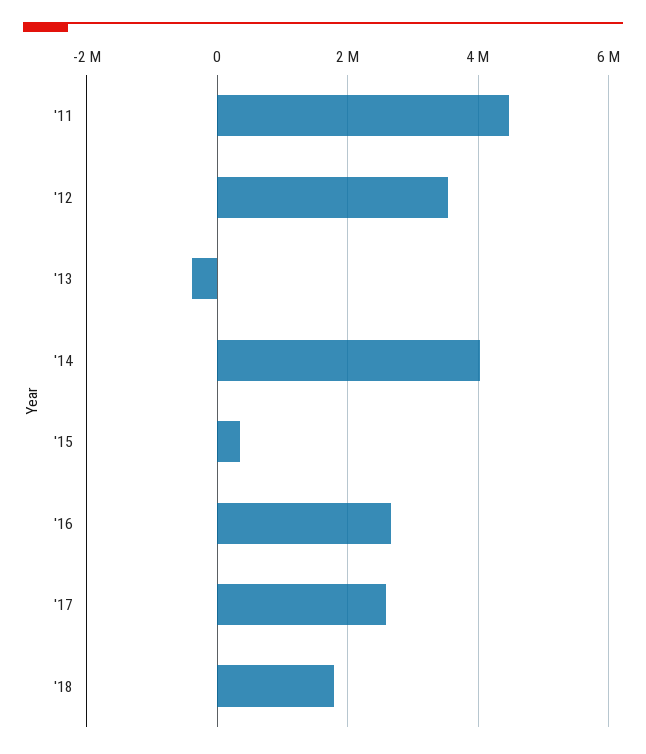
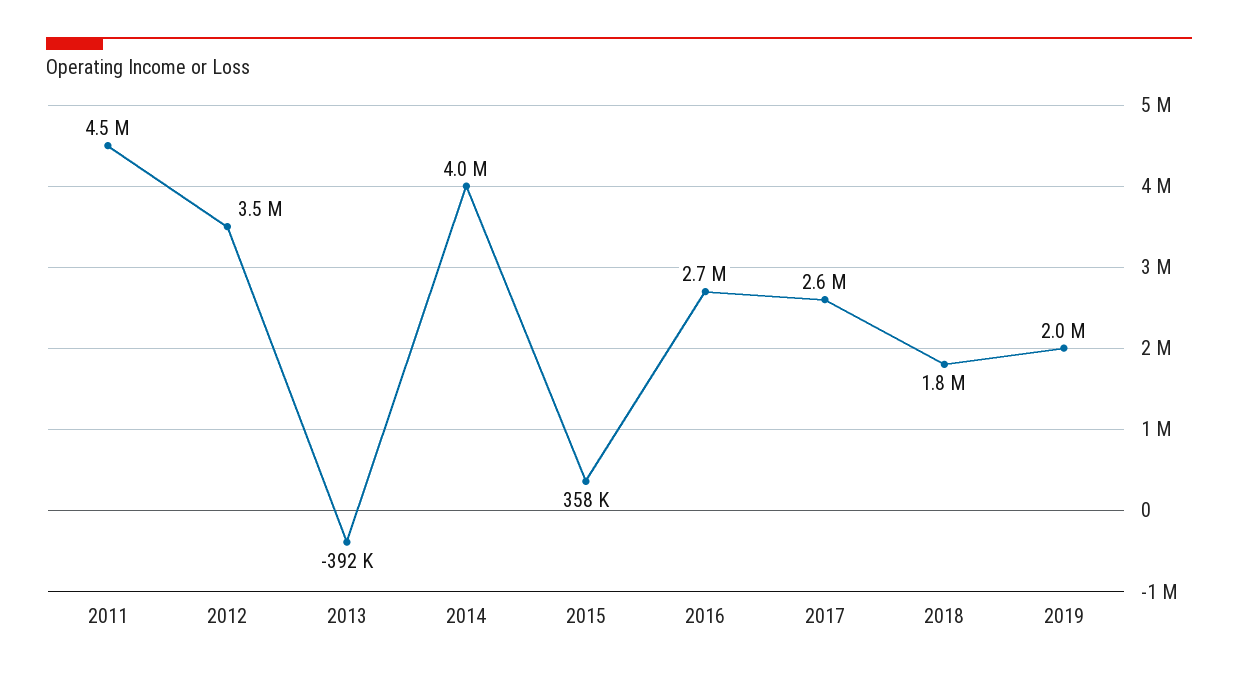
2019: none -> 2000000

